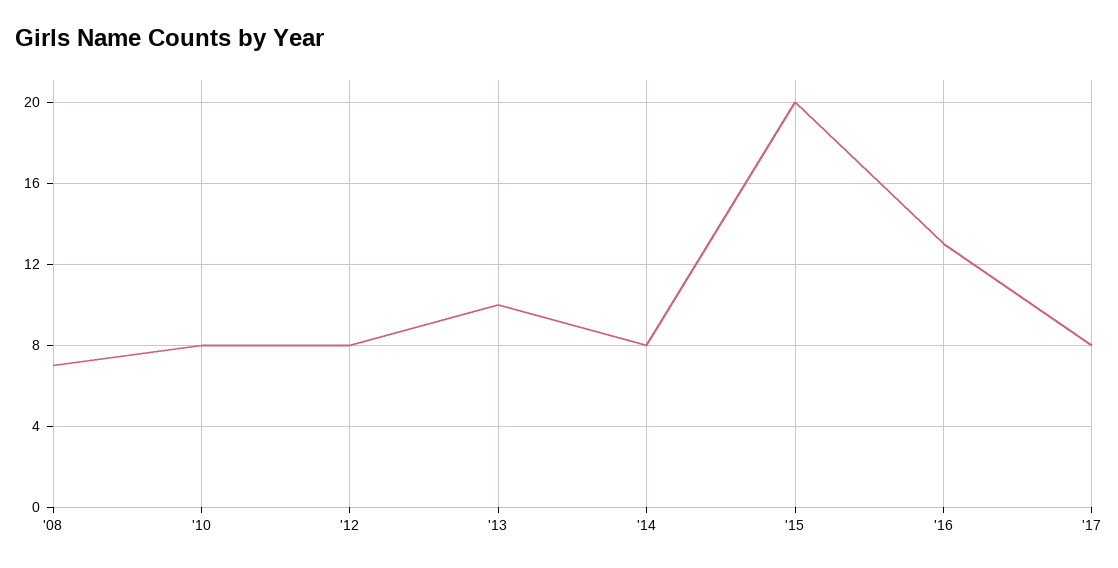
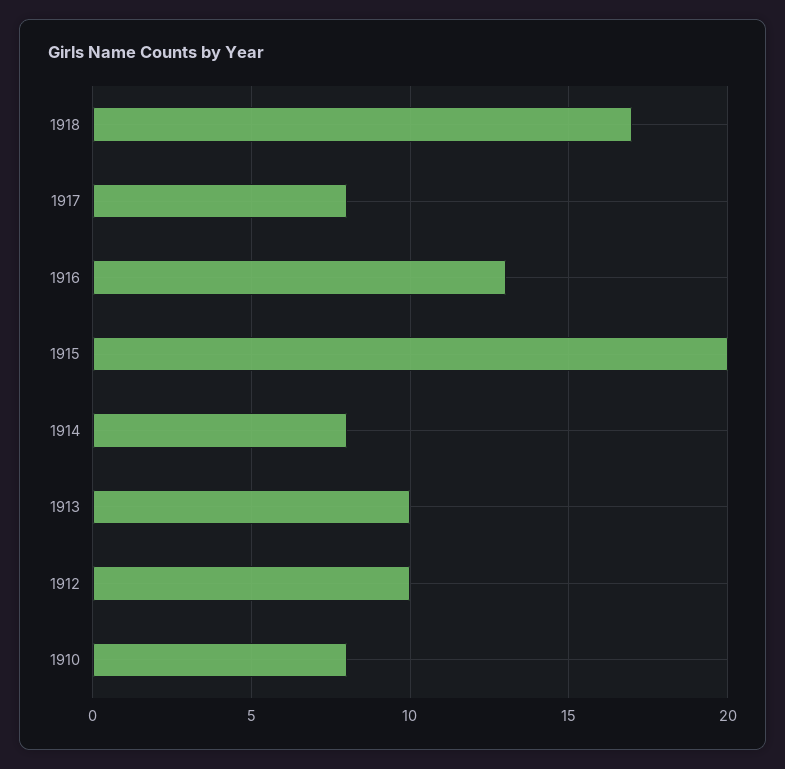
'08: 7 -> none
'12: 8 -> 10
1918: none -> 17

